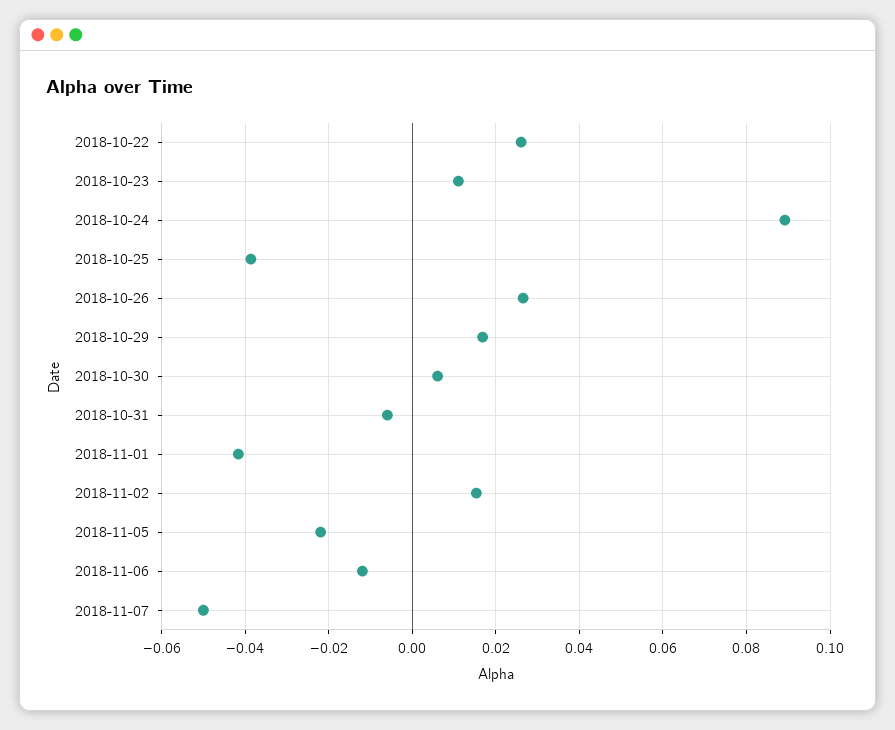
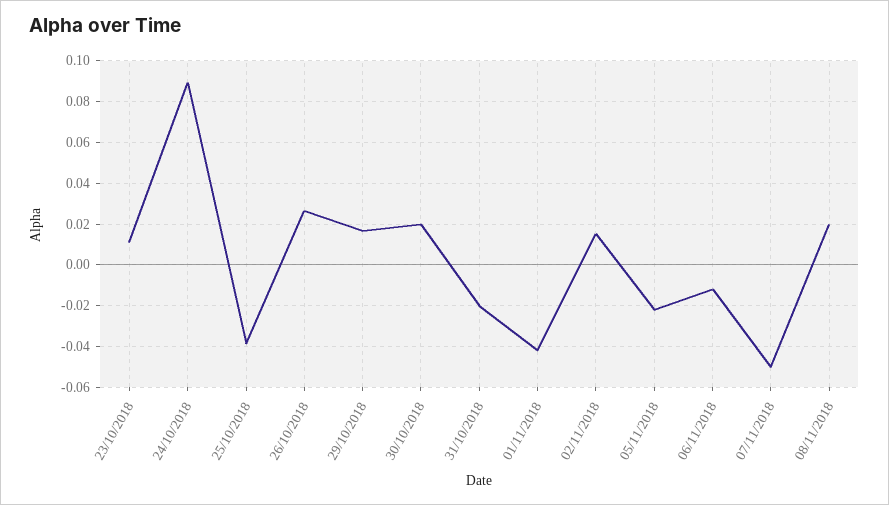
2018-10-22: 0.026 -> none
2018-10-30: 0.006 -> 0.02
2018-10-31: -0.006 -> -0.02
08/11/2018: none -> 0.02

